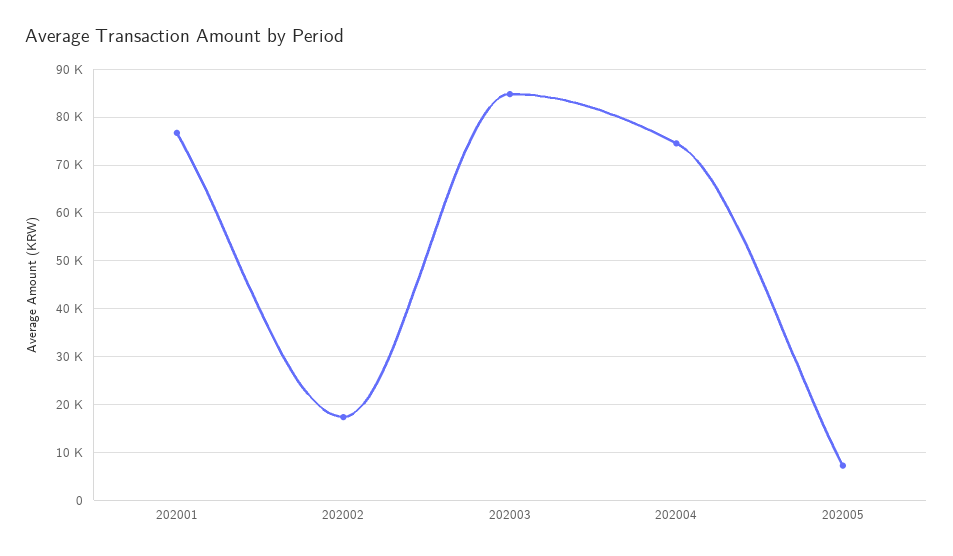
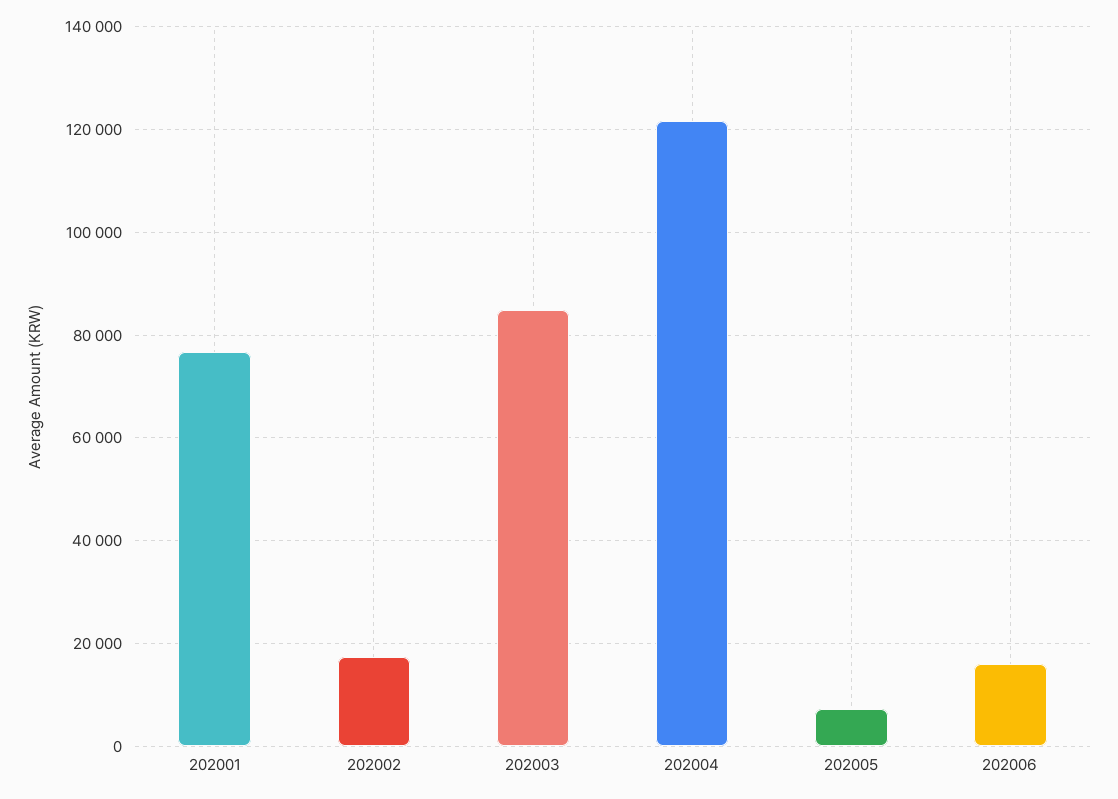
202004: 74000 -> 122000
202006: none -> 16000

